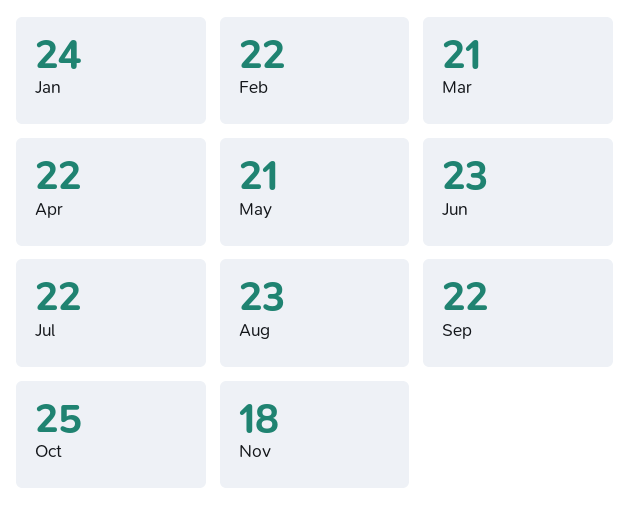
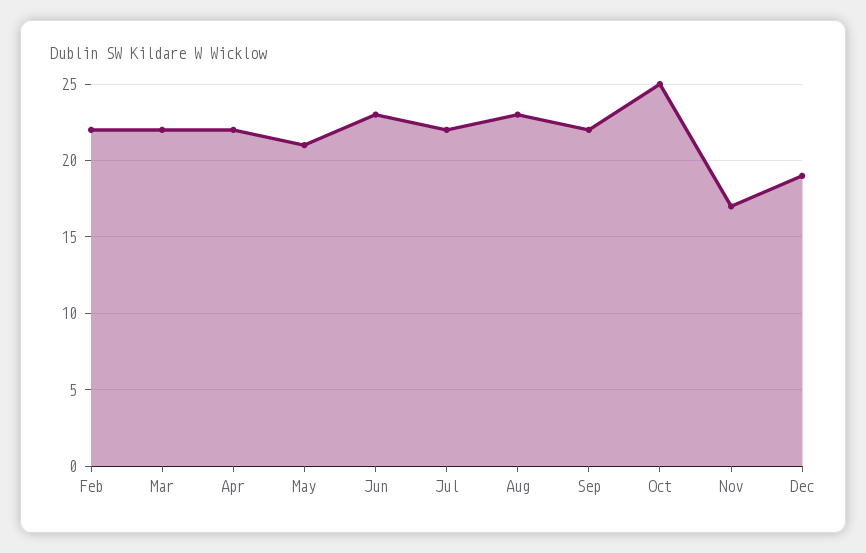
Jan: 24 -> none
Mar: 21 -> 22
Nov: 18 -> 17
Dec: none -> 19

